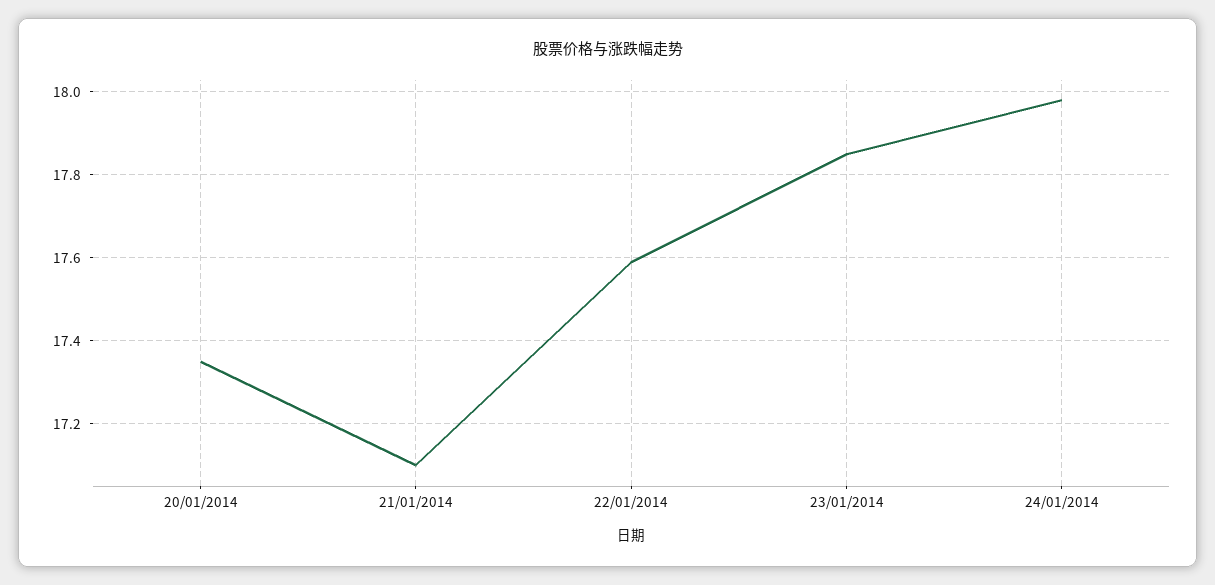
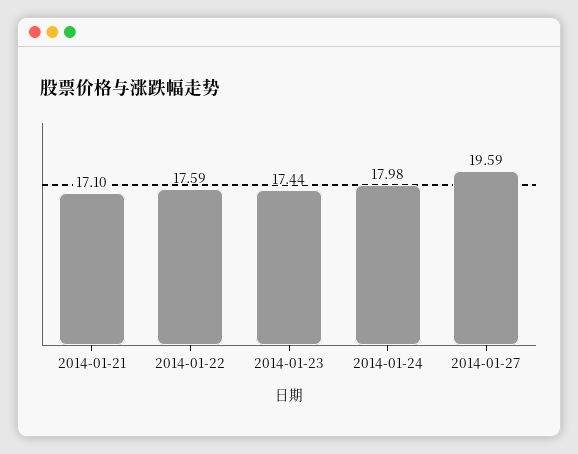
20/01/2014: 17.35 -> none
23/01/2014: 17.85 -> 17.44
2014-01-27: none -> 19.59

